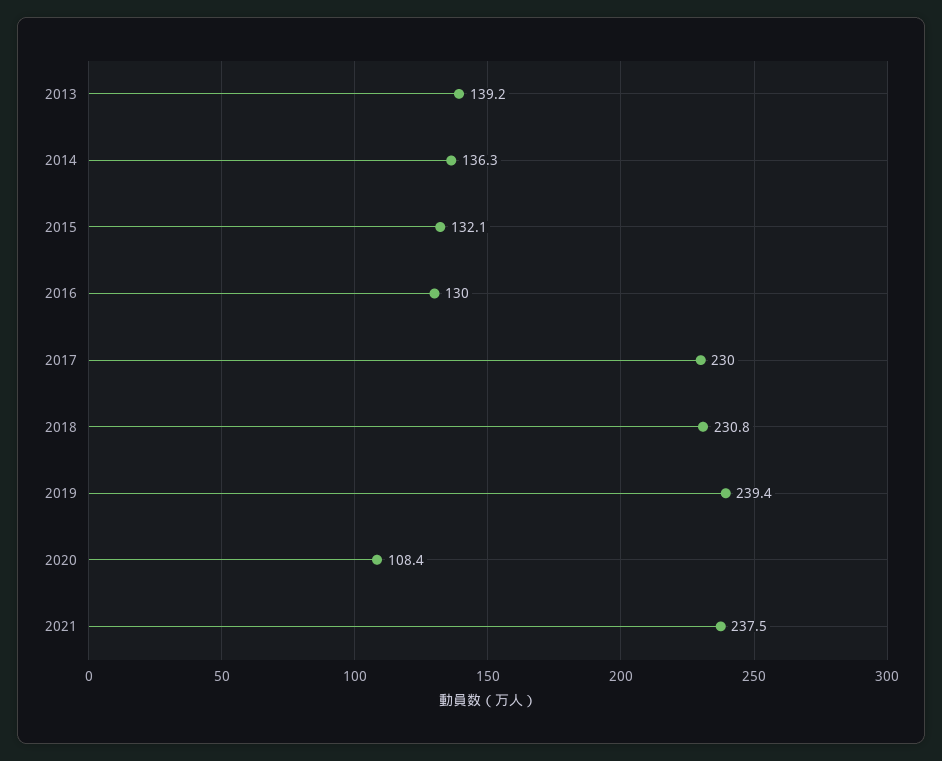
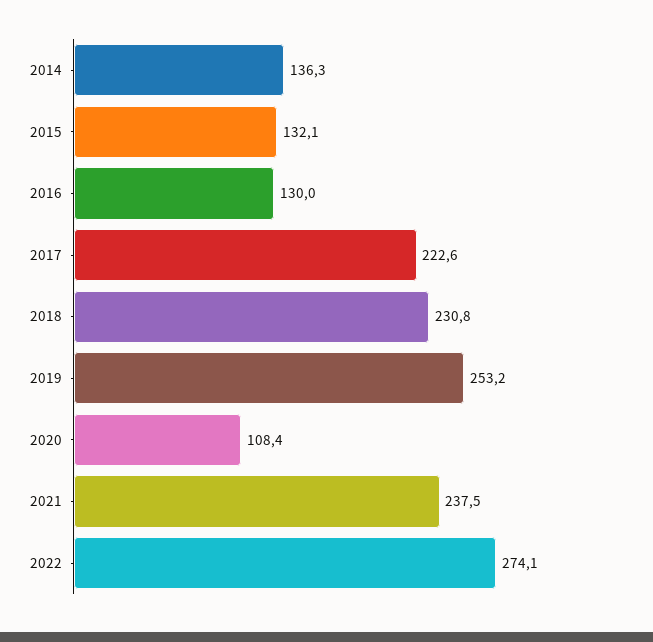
2013: 139.2 -> none
2017: 230 -> 222.6
2019: 239.4 -> 253.2
2022: none -> 274.1

